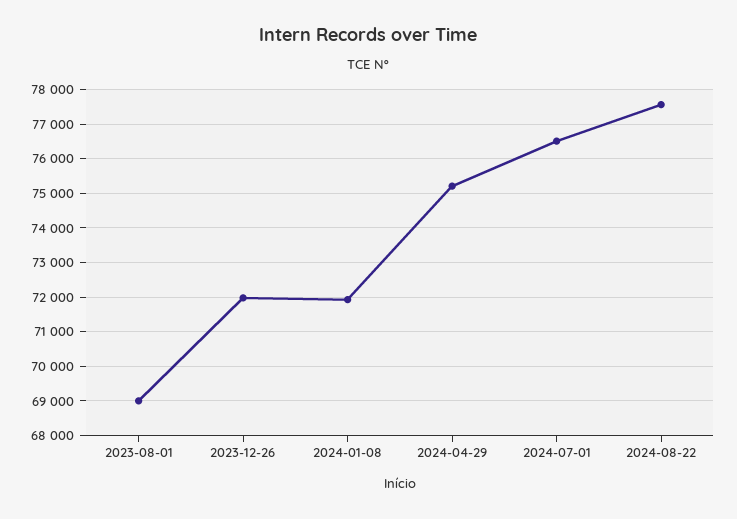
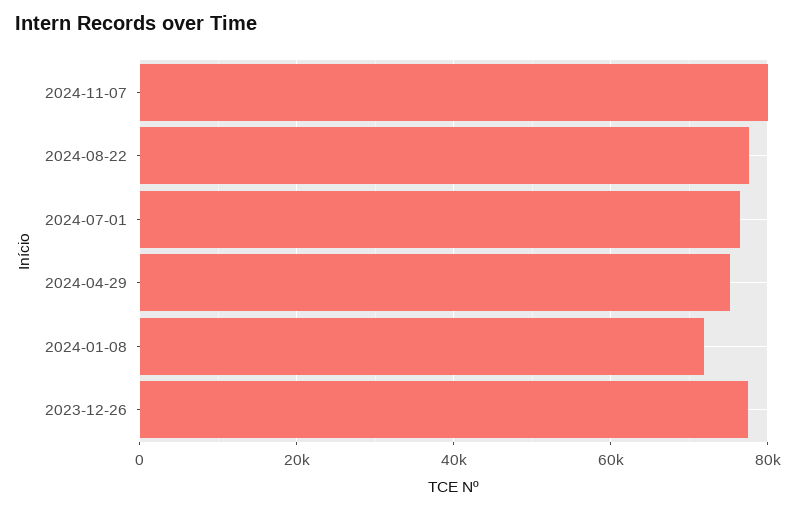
2023-08-01: 69000 -> none
2023-12-26: 72000 -> 78000
2024-11-07: none -> 80000

